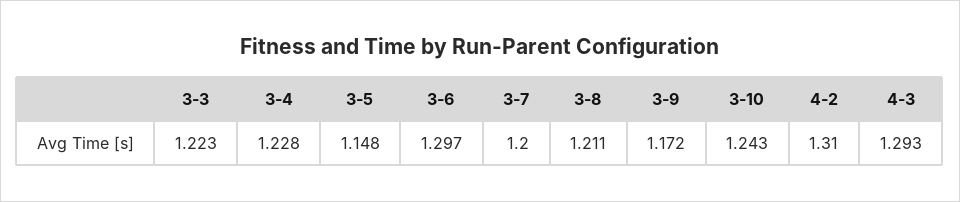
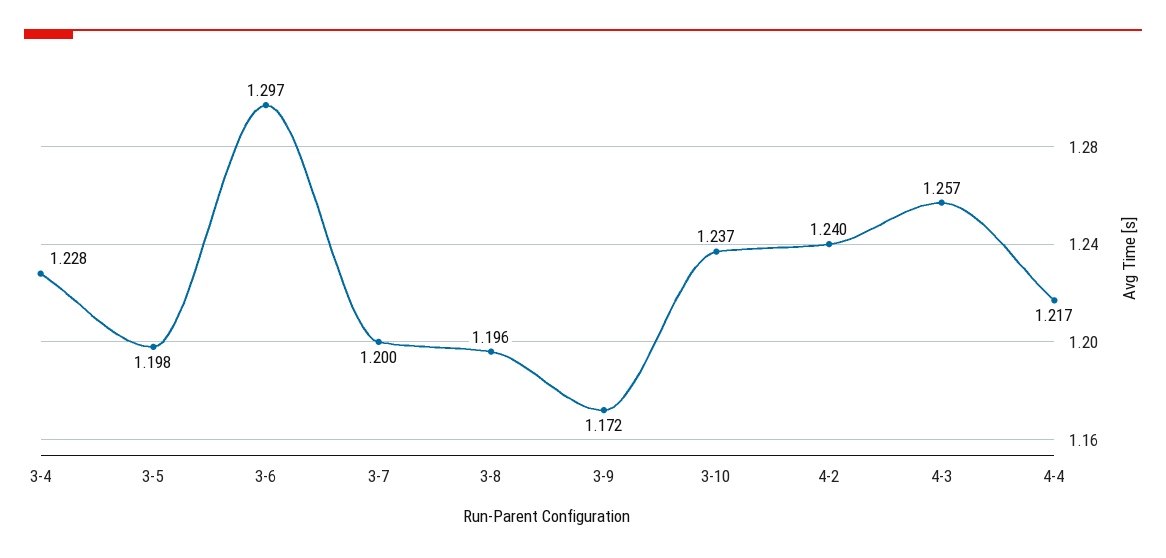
3-3: 1.223 -> none
3-5: 1.148 -> 1.198
3-8: 1.211 -> 1.196
3-10: 1.243 -> 1.237
4-2: 1.31 -> 1.24
4-3: 1.293 -> 1.257
4-4: none -> 1.217

